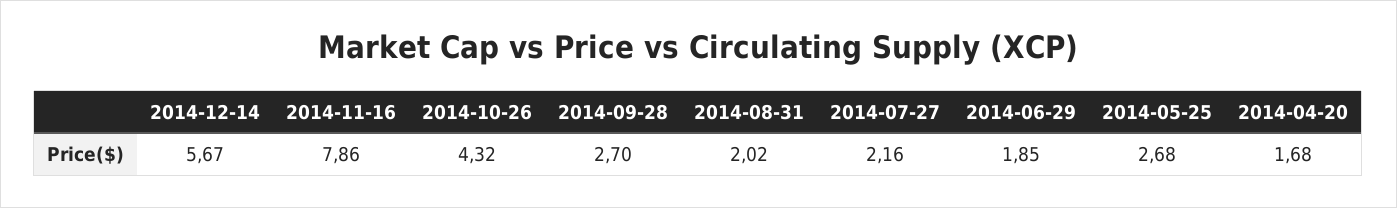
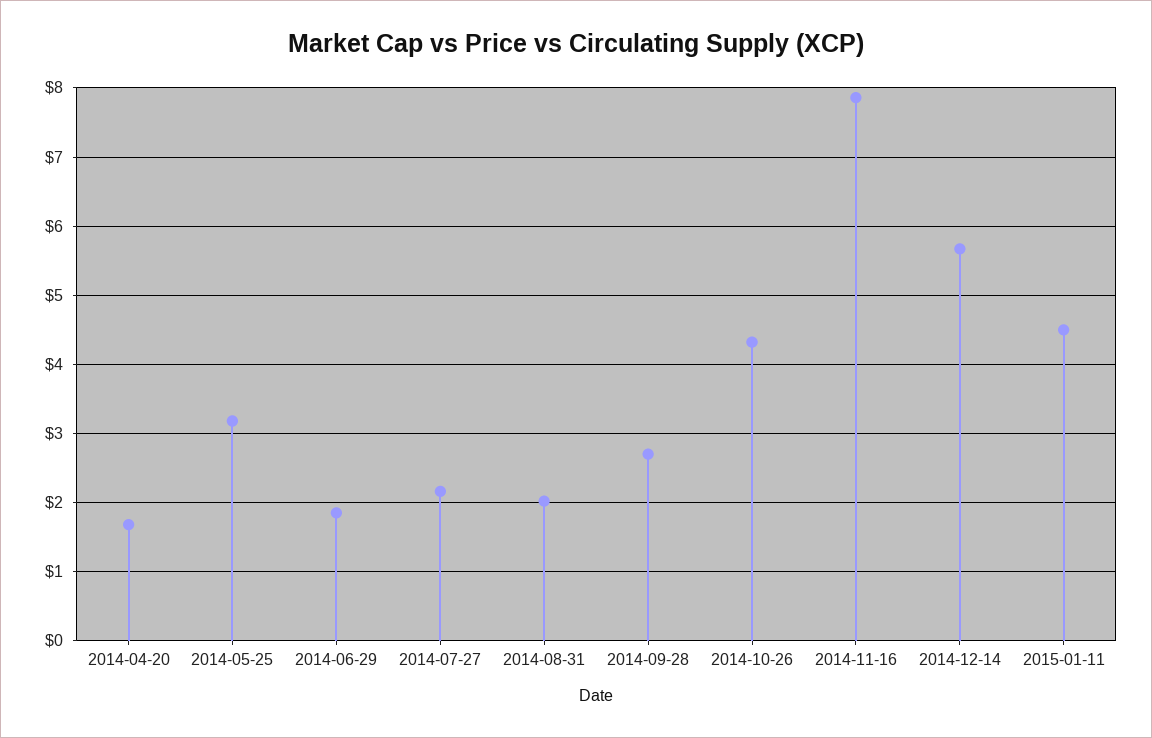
2014-05-25: 2.68 -> 3.2
2015-01-11: none -> 4.5

